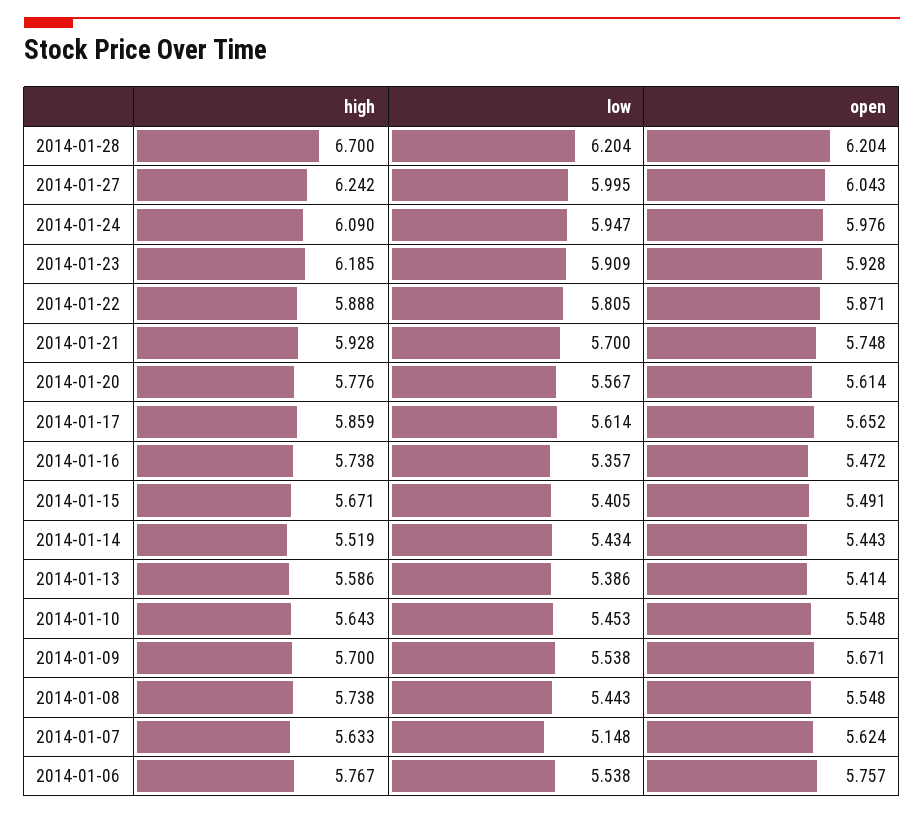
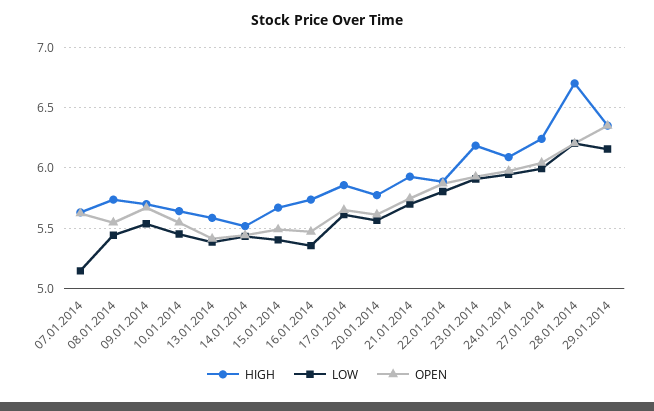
high, 2014-01-06: 5.767 -> none
low, 2014-01-06: 5.538 -> none
open, 2014-01-06: 5.757 -> none
high, 29.01.2014: none -> 6.35
low, 29.01.2014: none -> 6.15
open, 29.01.2014: none -> 6.35

